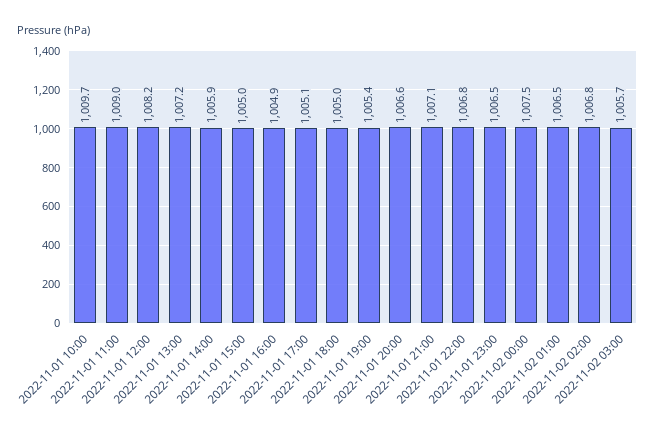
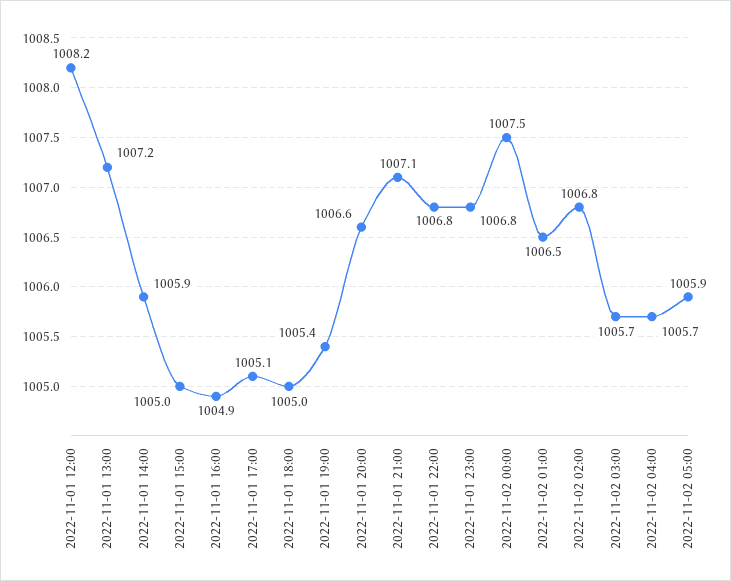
2022-11-01 10:00: 1009.7 -> none
2022-11-01 11:00: 1009 -> none
2022-11-01 23:00: 1006.5 -> 1006.8
2022-11-02 04:00: none -> 1005.7
2022-11-02 05:00: none -> 1005.9

